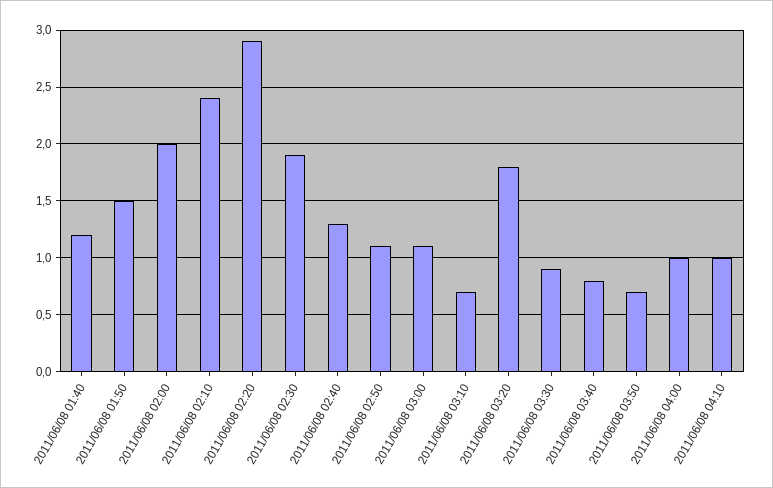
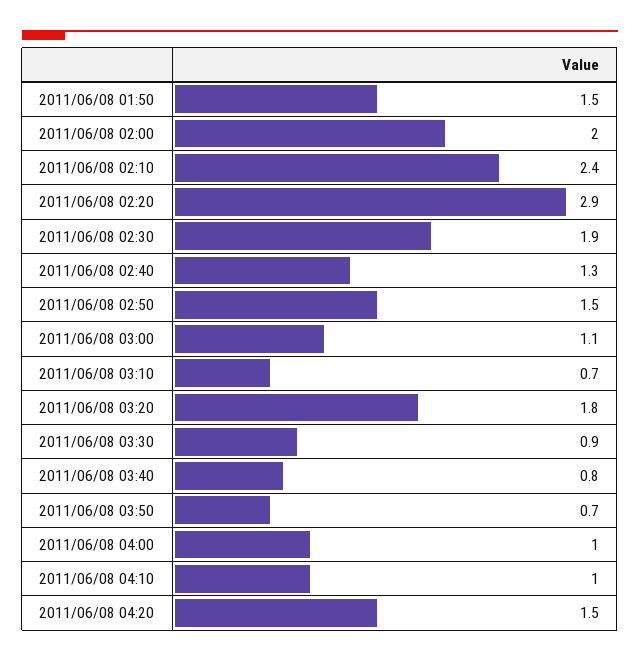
2011/06/08 01:40: 1.2 -> none
2011/06/08 02:50: 1.1 -> 1.5
2011/06/08 04:20: none -> 1.5

